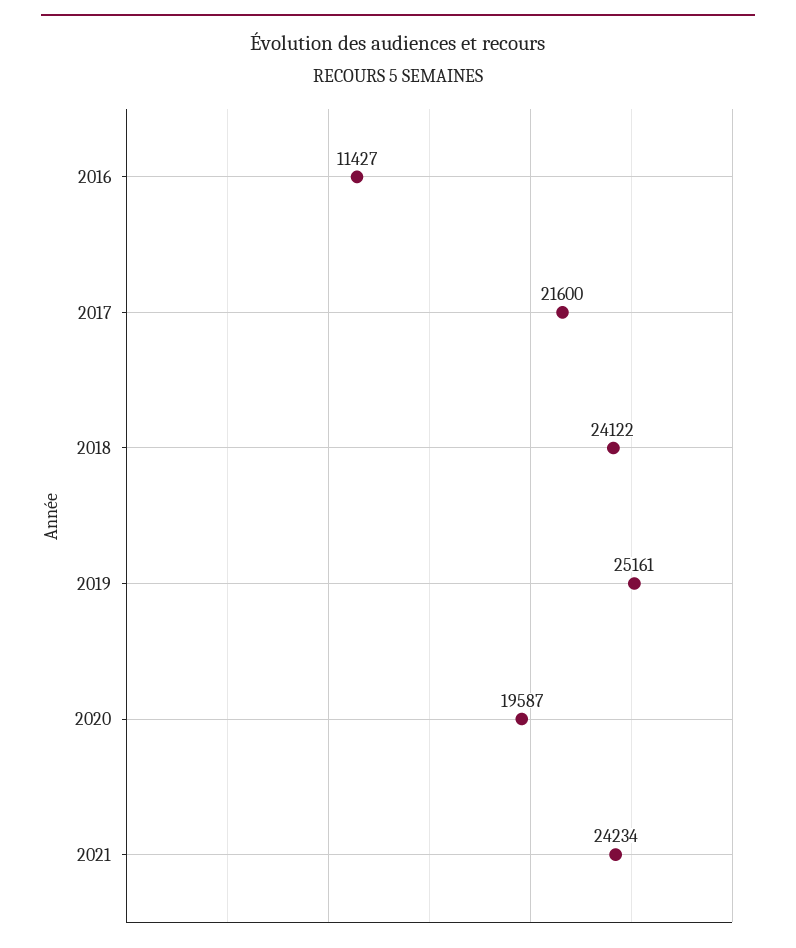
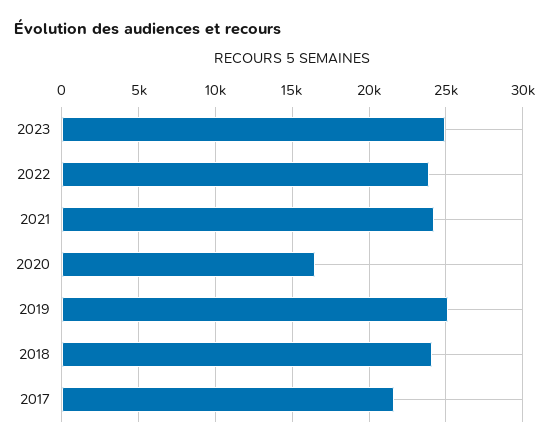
2016: 11427 -> none
2020: 19587 -> 16500
2023: none -> 25000
2022: none -> 24000

